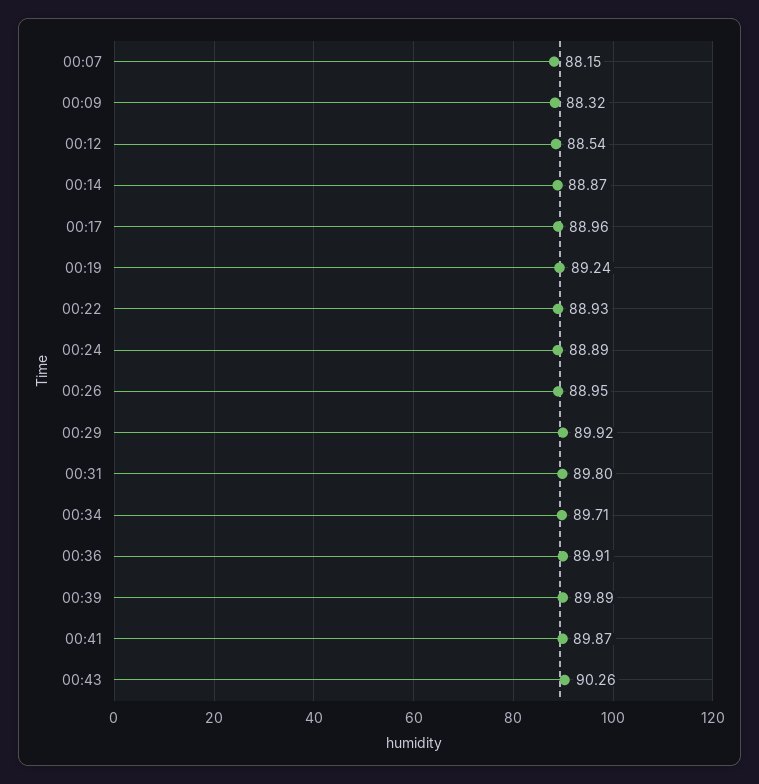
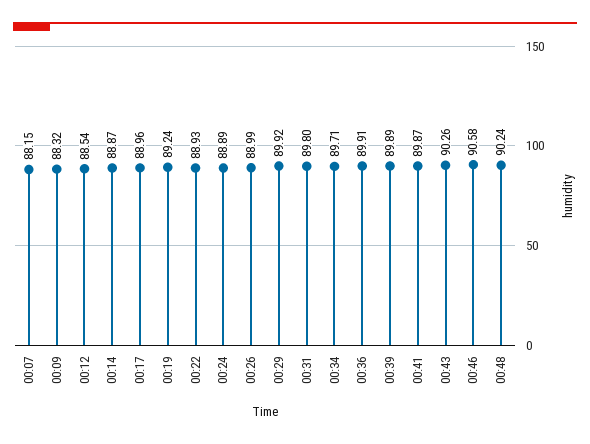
00:26: 88.95 -> 88.99
00:46: none -> 90.58
00:48: none -> 90.24

